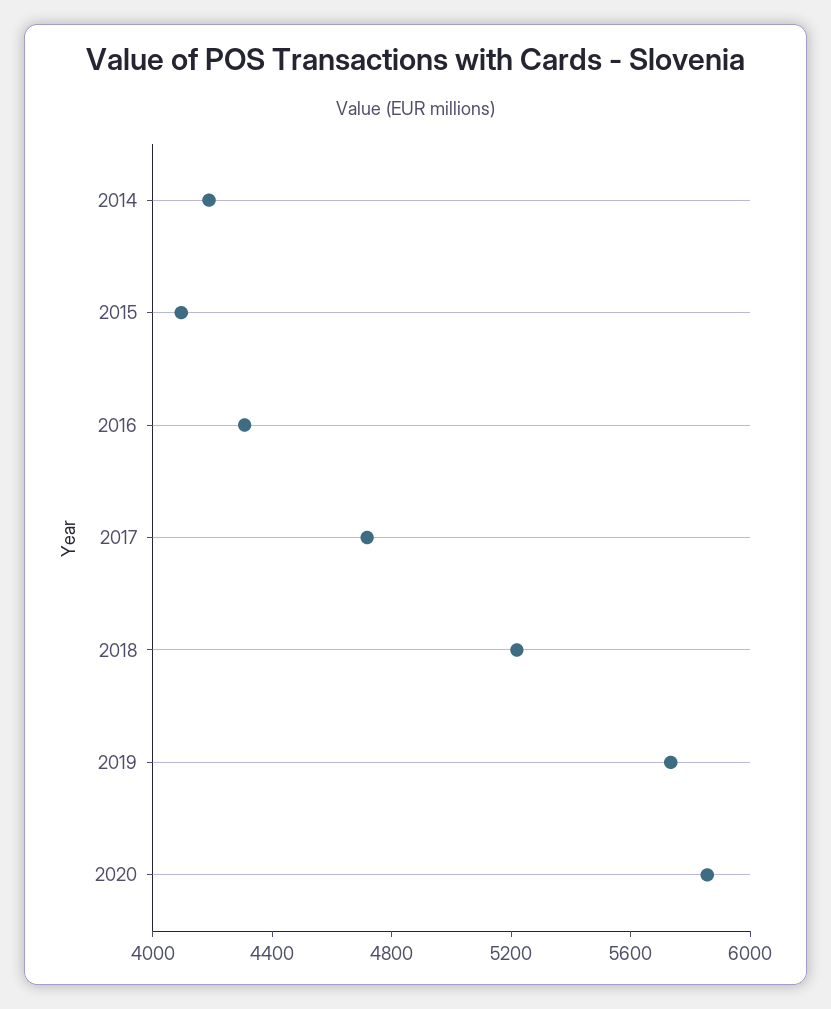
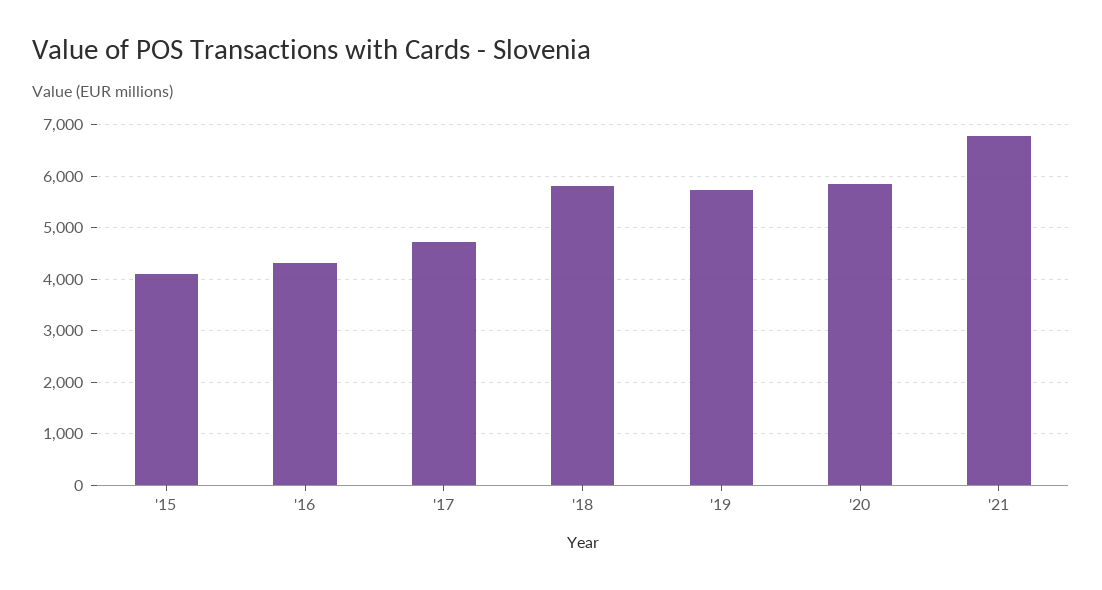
2014: 4200 -> none
2018: 5200 -> 5800
'21: none -> 6800

